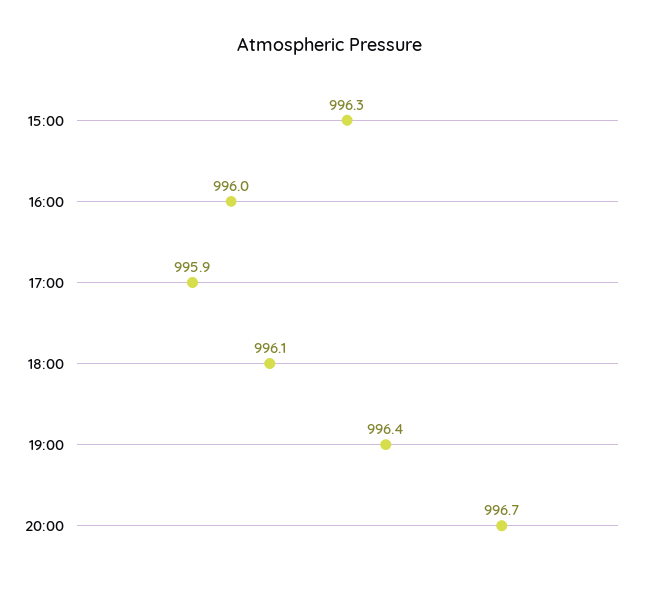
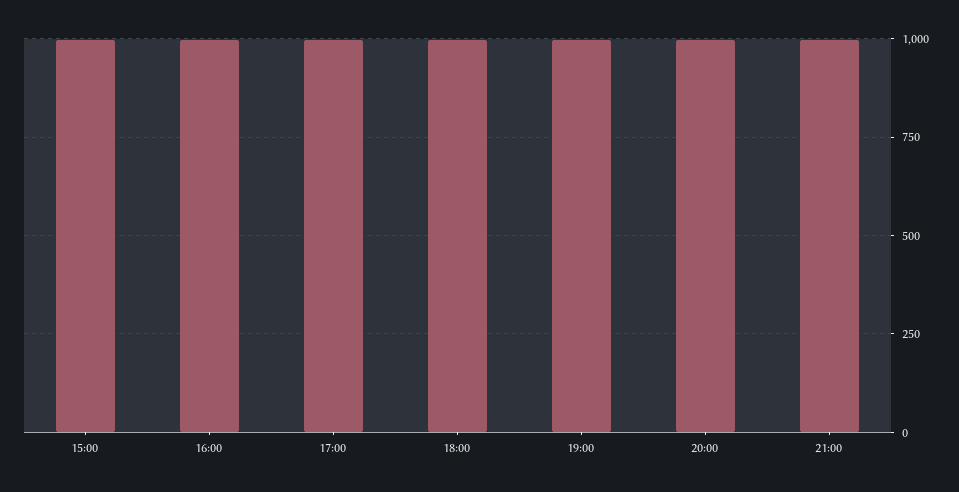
21:00: none -> 1000

